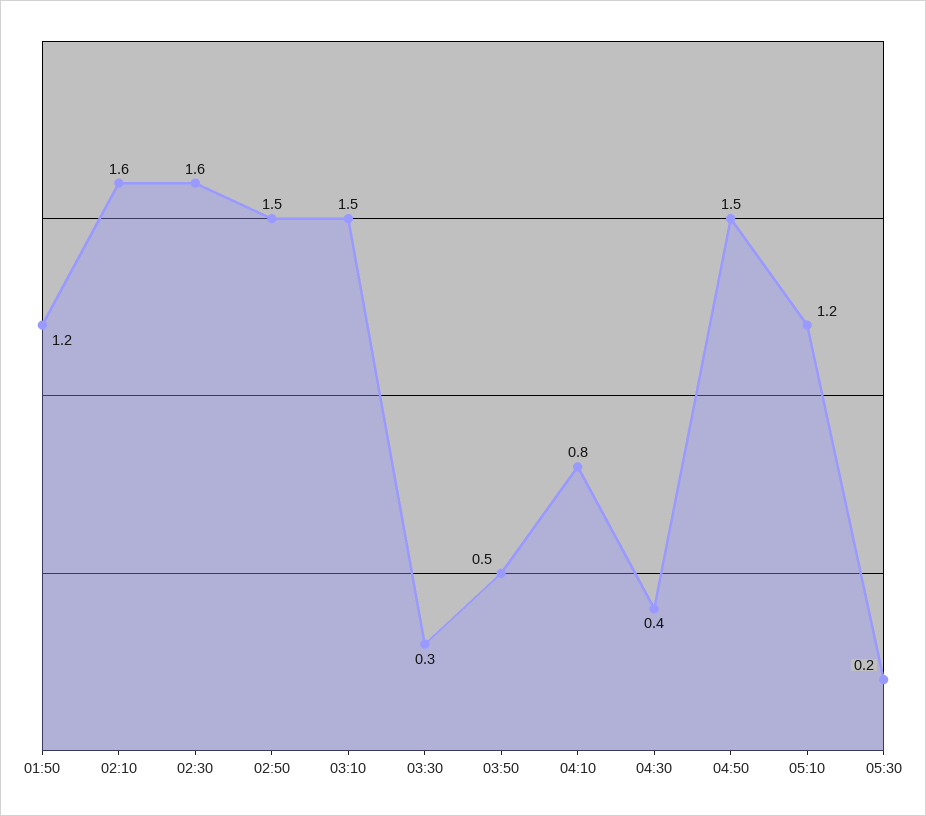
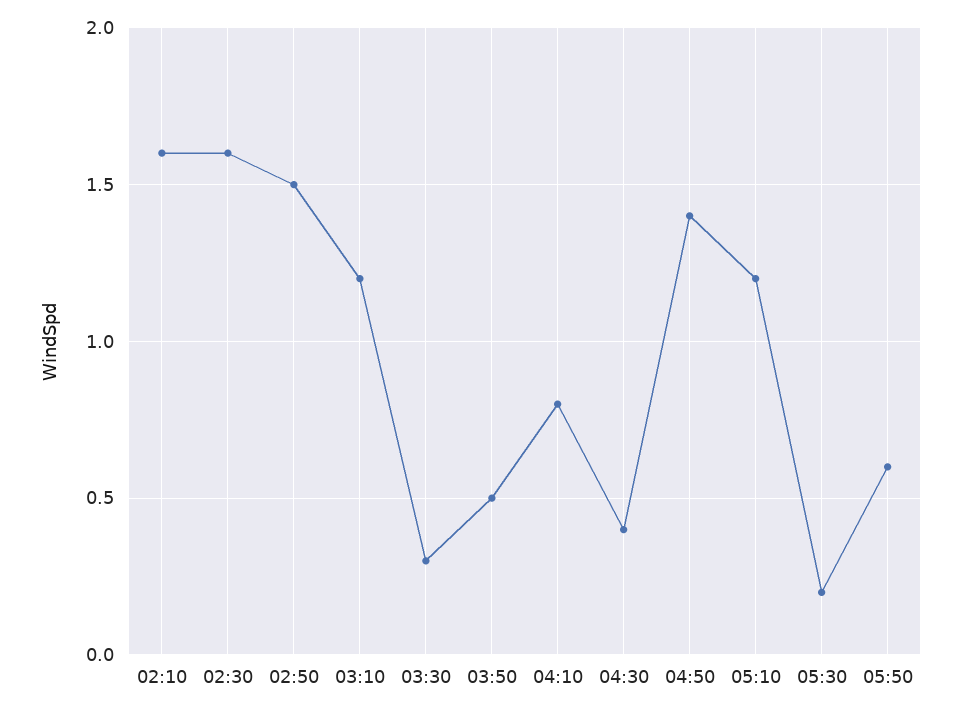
01:50: 1.2 -> none
03:10: 1.5 -> 1.2
04:50: 1.5 -> 1.4
05:50: none -> 0.6

